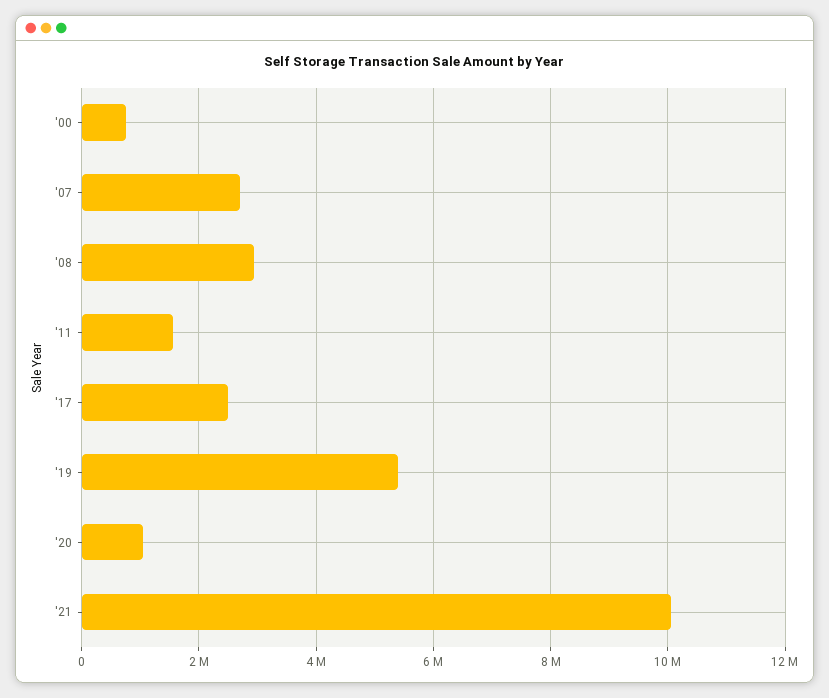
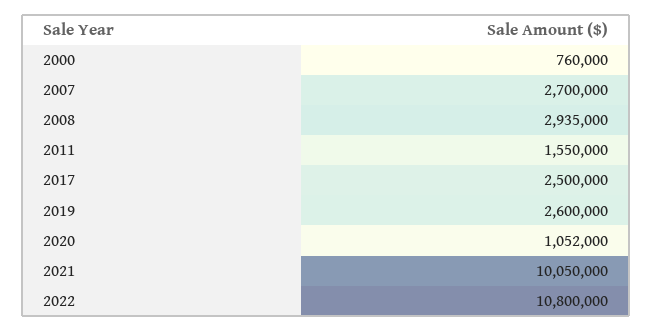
'19: 5400000 -> 2600000
2022: none -> 10800000

